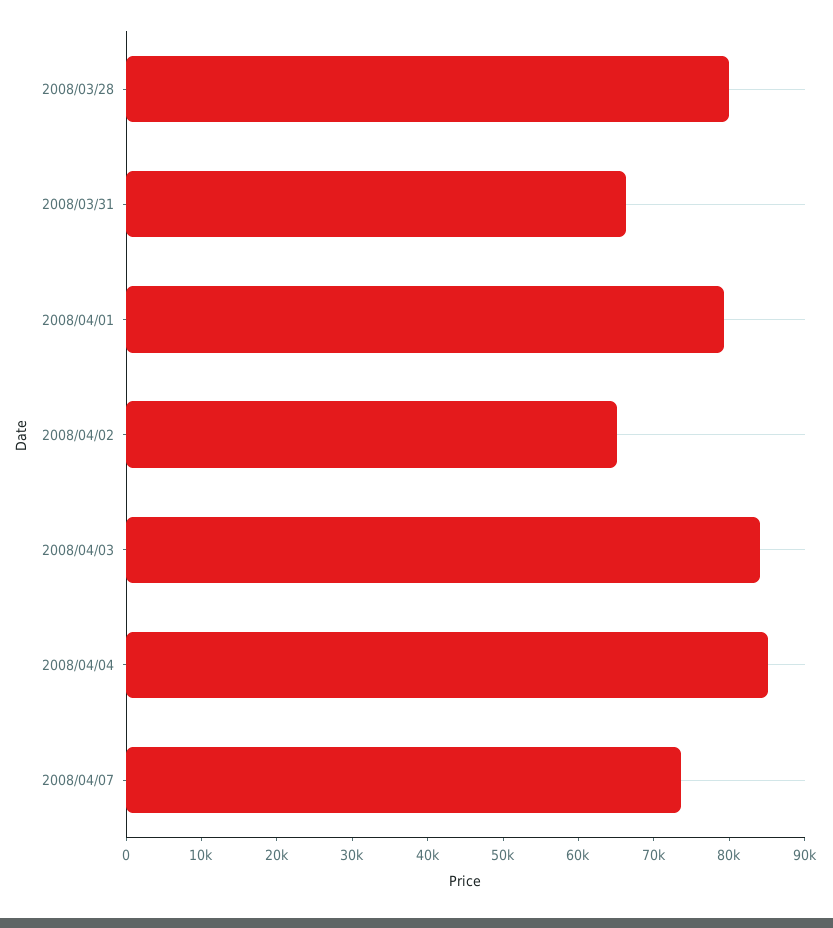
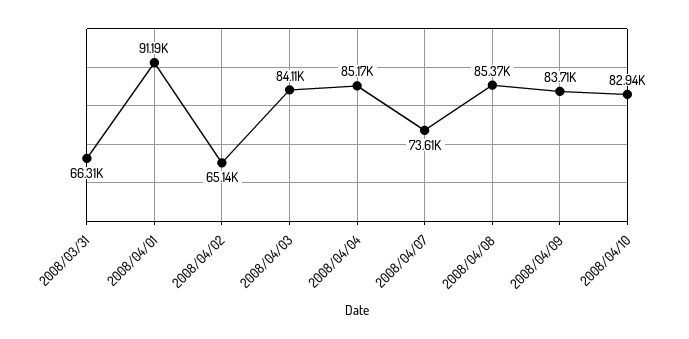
2008/03/28: 80000 -> none
2008/04/01: 80000 -> 91190
2008/04/08: none -> 85370
2008/04/09: none -> 83710
2008/04/10: none -> 82940

